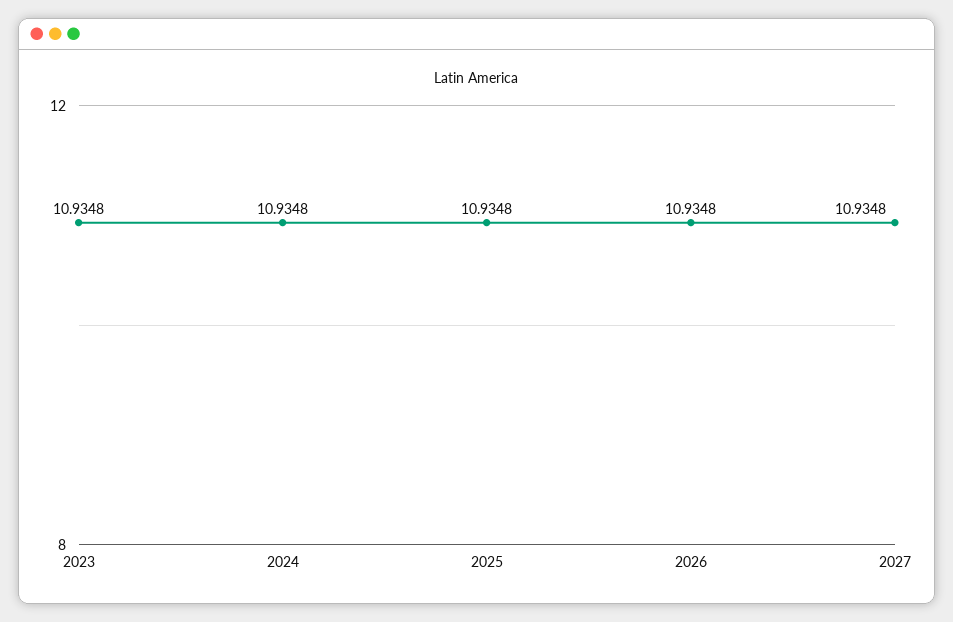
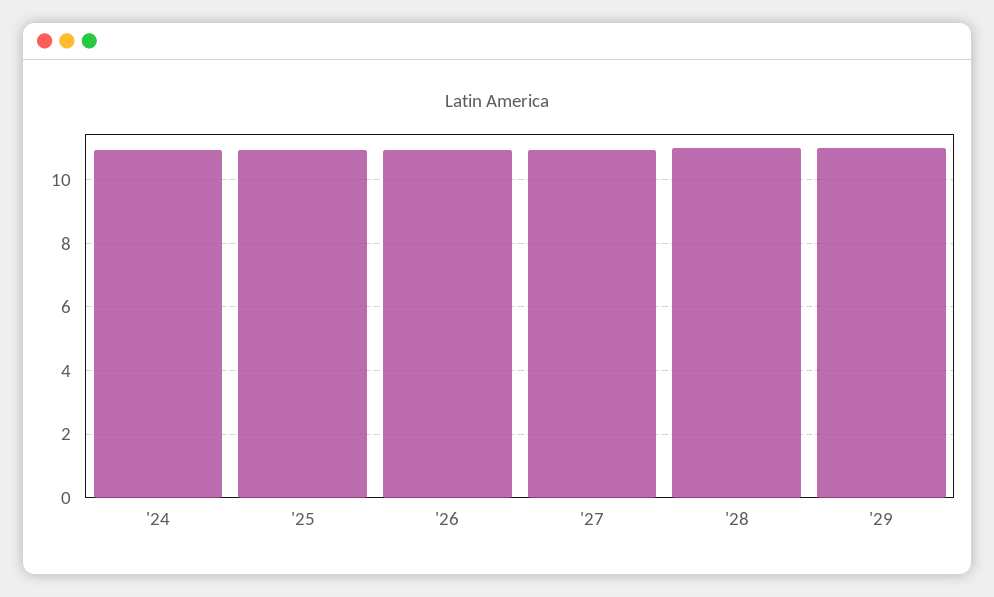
2023: 10.9348 -> none
'28: none -> 11
'29: none -> 11

